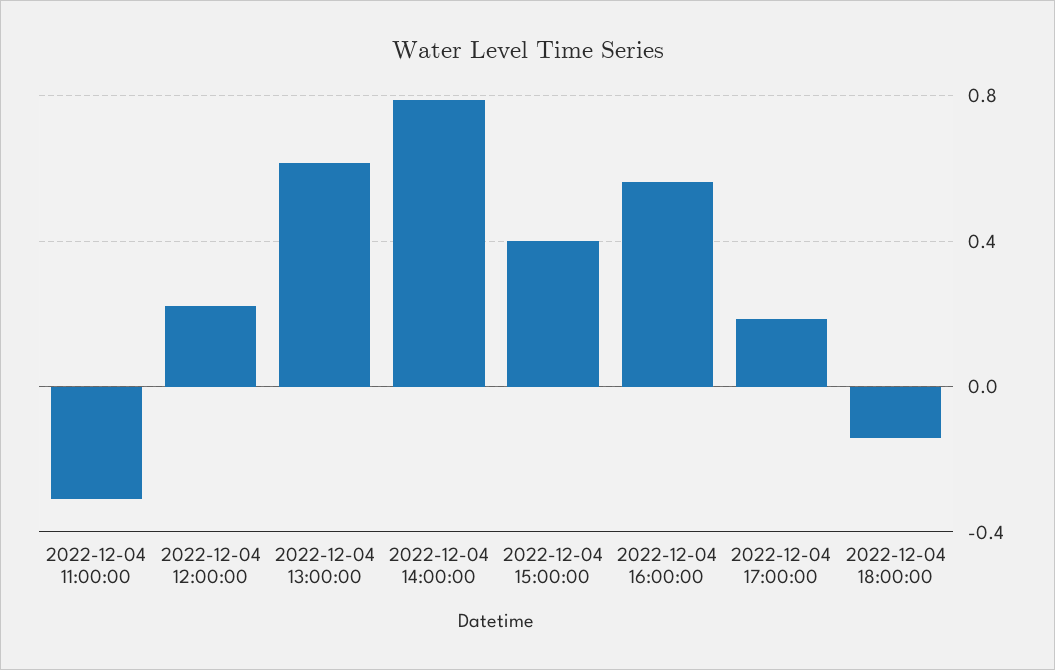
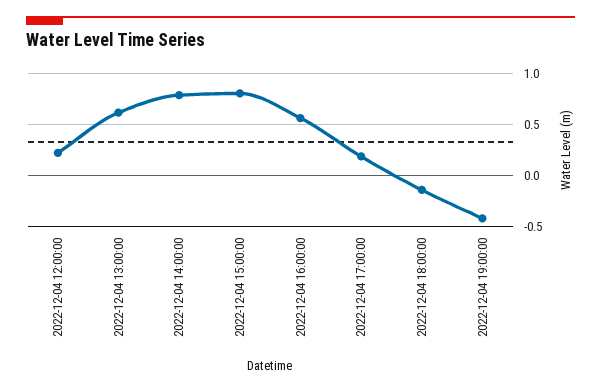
2022-12-04 11:00:00: -0.3 -> none
2022-12-04 15:00:00: 0.4 -> 0.8
2022-12-04 19:00:00: none -> -0.4

